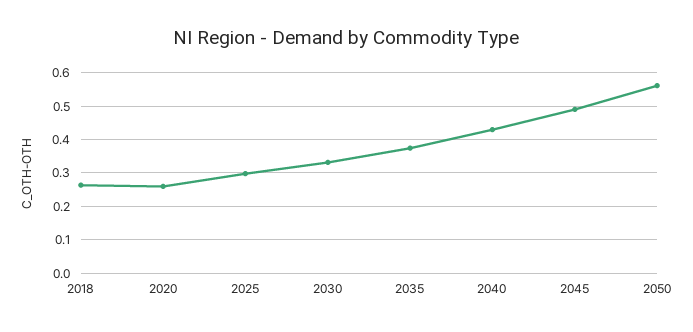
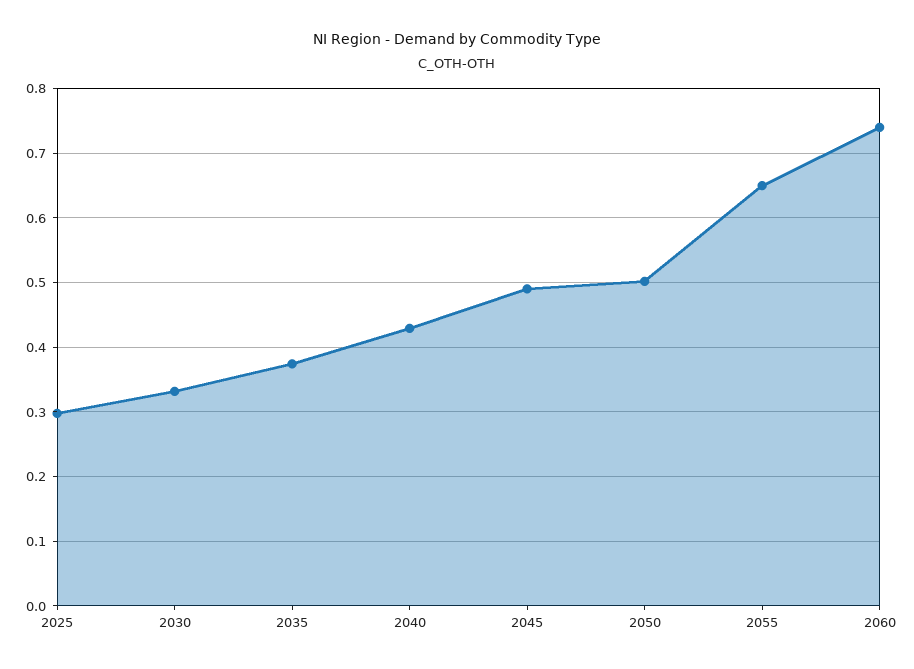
2018: 0.26 -> none
2020: 0.26 -> none
2050: 0.56 -> 0.5
2055: none -> 0.65
2060: none -> 0.74

